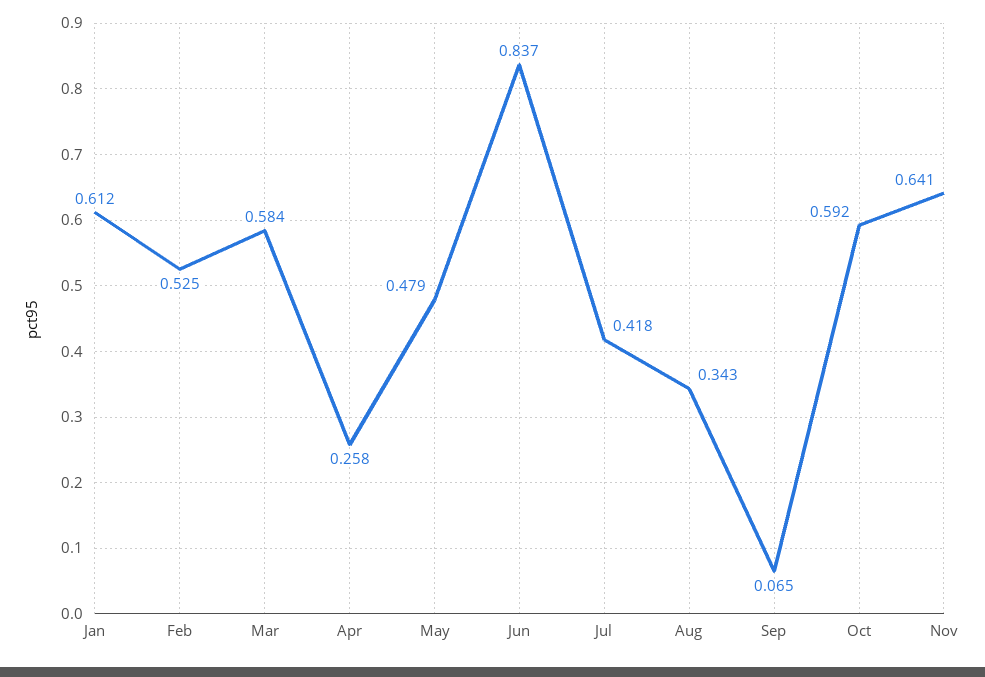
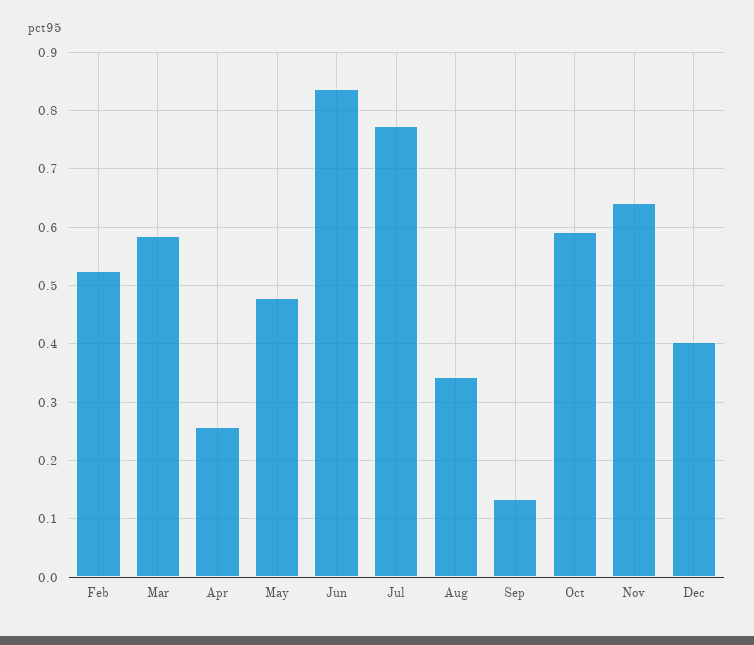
Jan: 0.612 -> none
Jul: 0.418 -> 0.78
Sep: 0.065 -> 0.14
Dec: none -> 0.4

